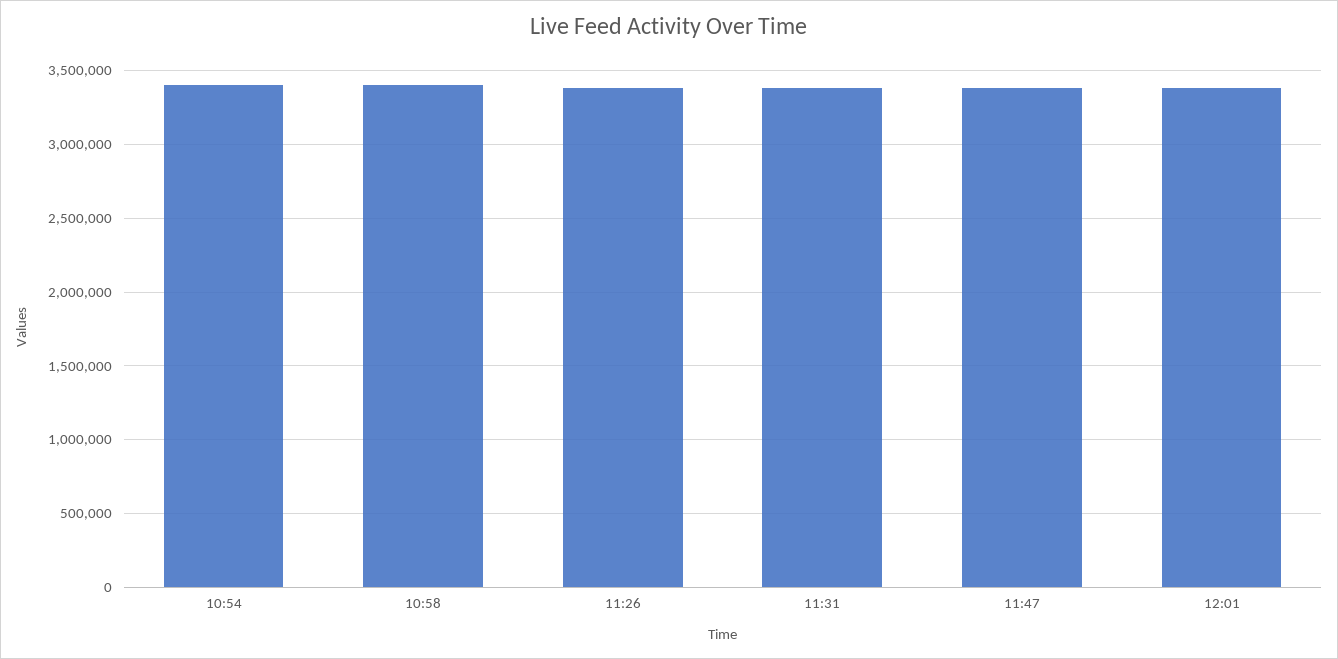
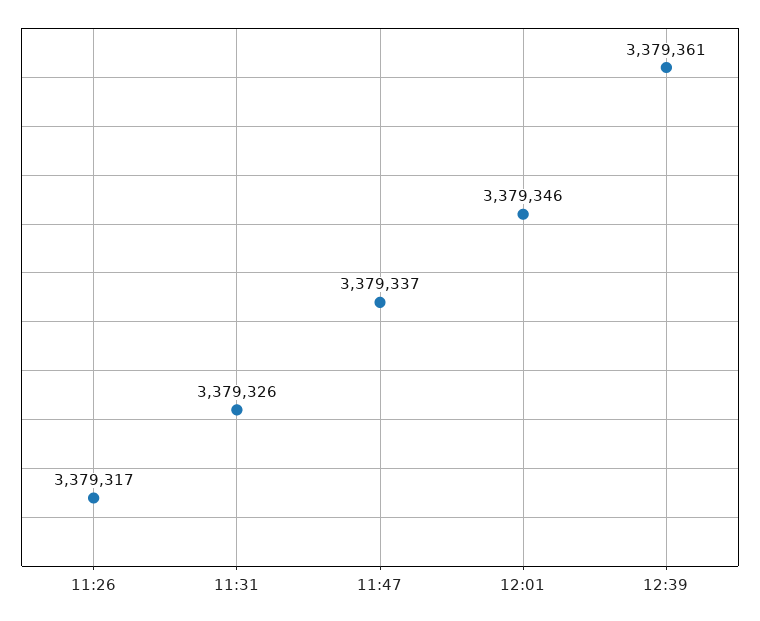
10:54: 3400000 -> none
10:58: 3400000 -> none
12:39: none -> 3379361

